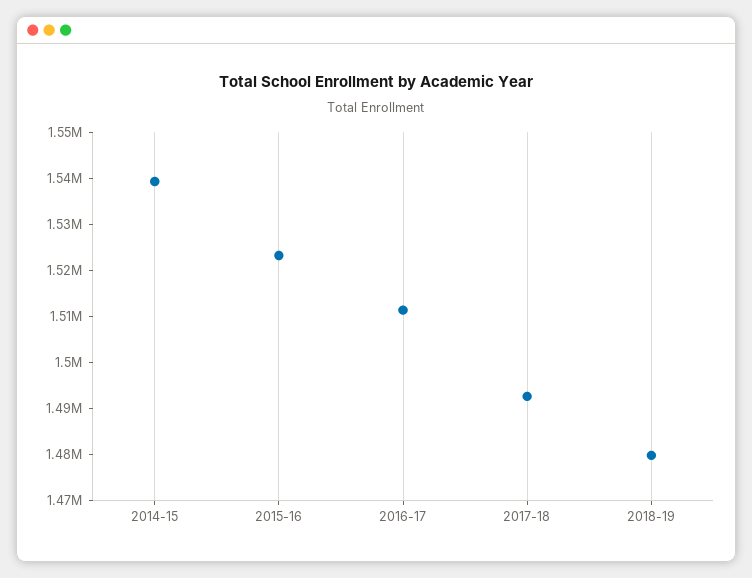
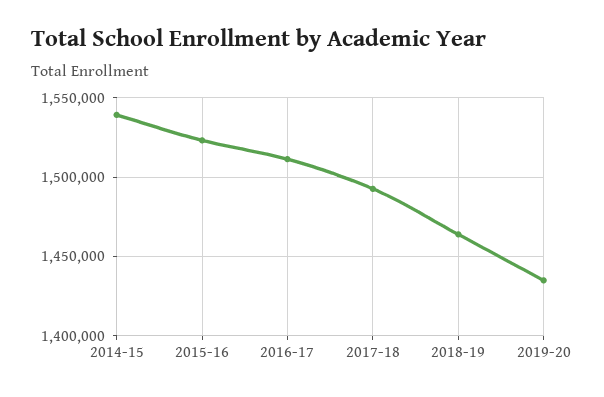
2018-19: 1480000 -> 1465000
2019-20: none -> 1435000

